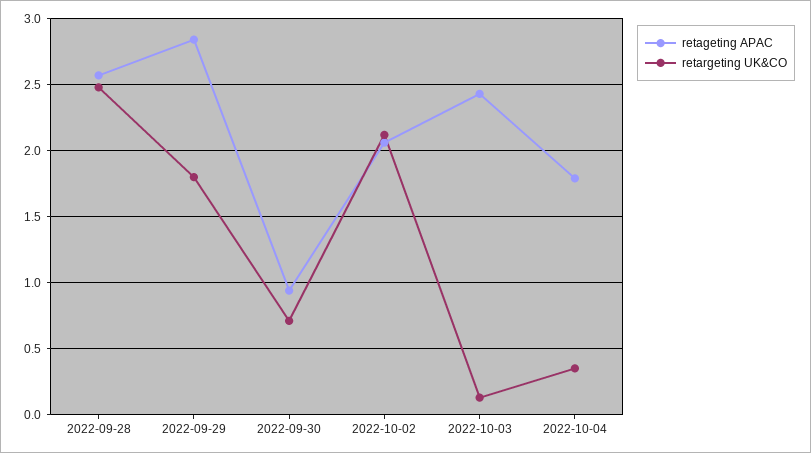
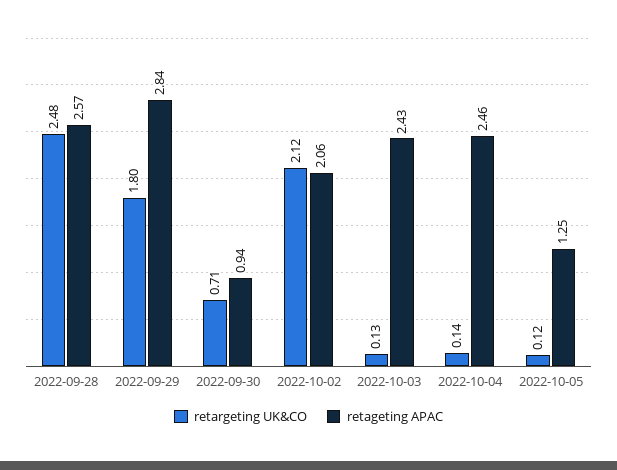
retageting APAC, 2022-10-04: 1.8 -> 2.46
retargeting UK&CO, 2022-10-04: 0.35 -> 0.14
retargeting UK&CO, 2022-10-05: none -> 0.12
retageting APAC, 2022-10-05: none -> 1.25

